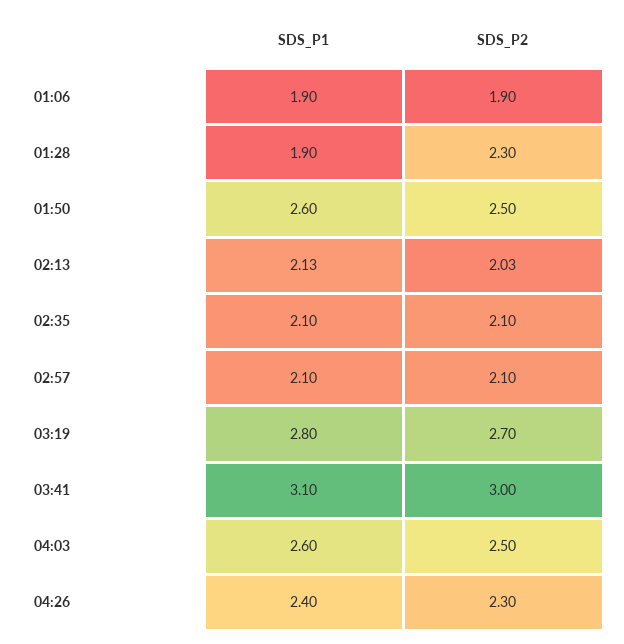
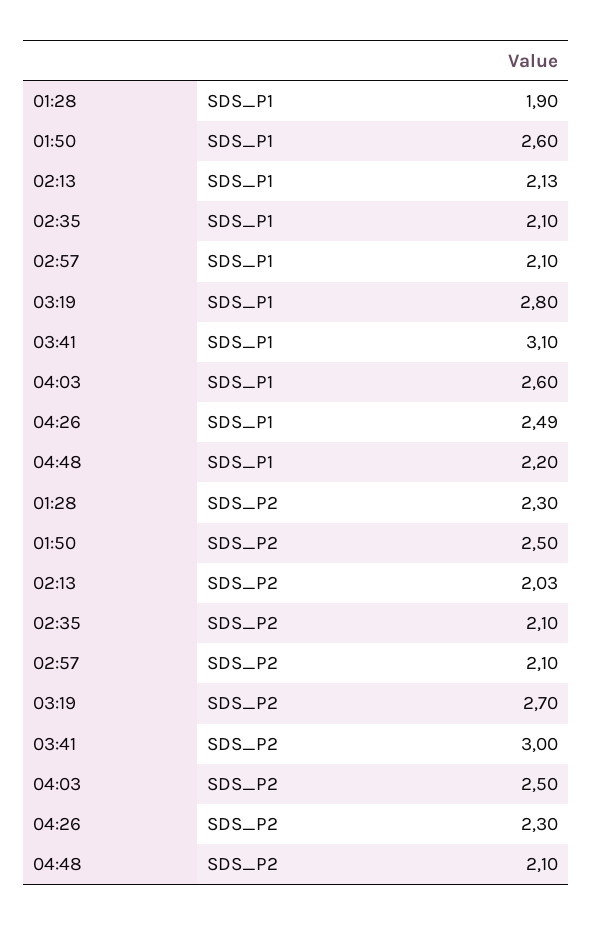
SDS_P1, 01:06: 1.9 -> none
SDS_P2, 01:06: 1.9 -> none
SDS_P1, 04:26: 2.4 -> 2.49
SDS_P1, 04:48: none -> 2.2
SDS_P2, 04:48: none -> 2.1

